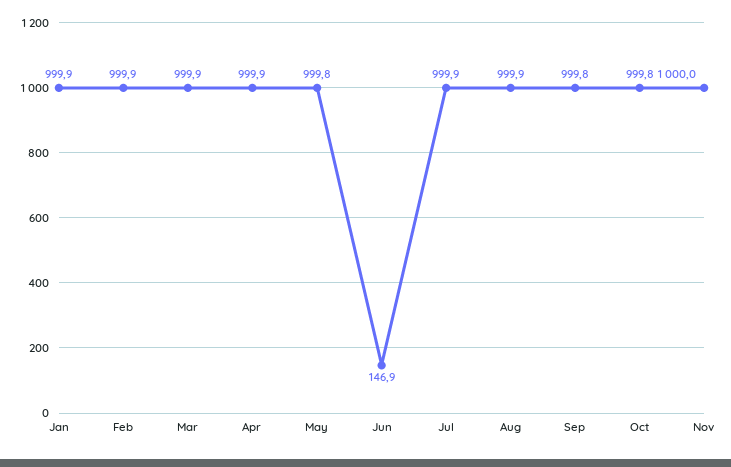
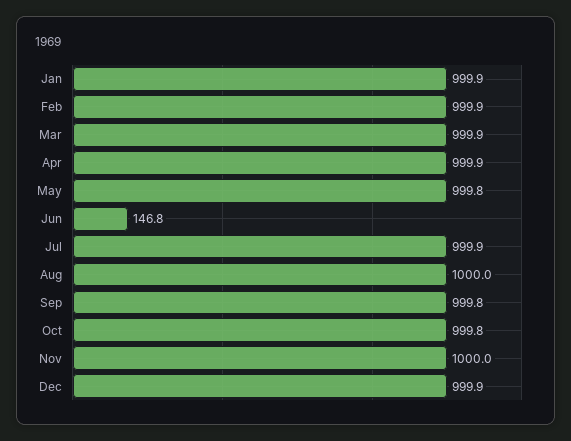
Jun: 146.9 -> 146.8
Aug: 999.9 -> 1000
Dec: none -> 999.9

